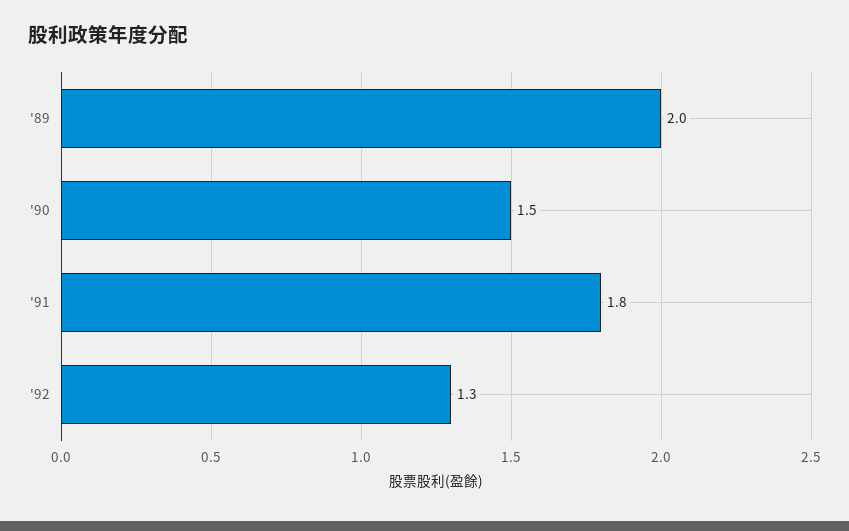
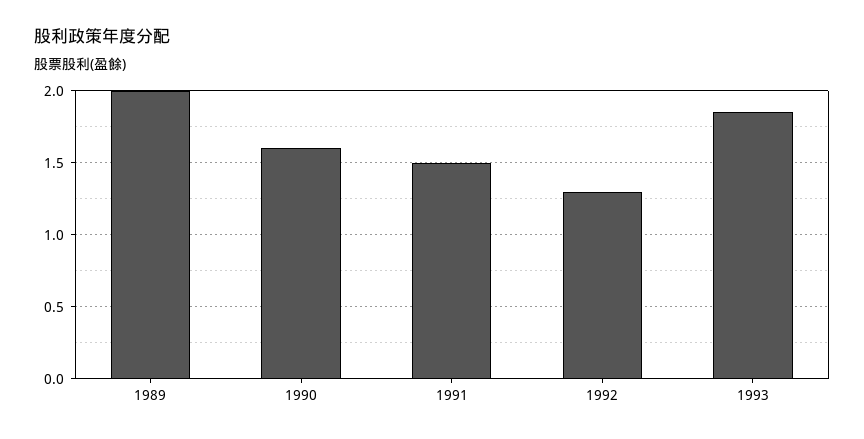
'90: 1.5 -> 1.6
'91: 1.8 -> 1.5
1993: none -> 1.85

